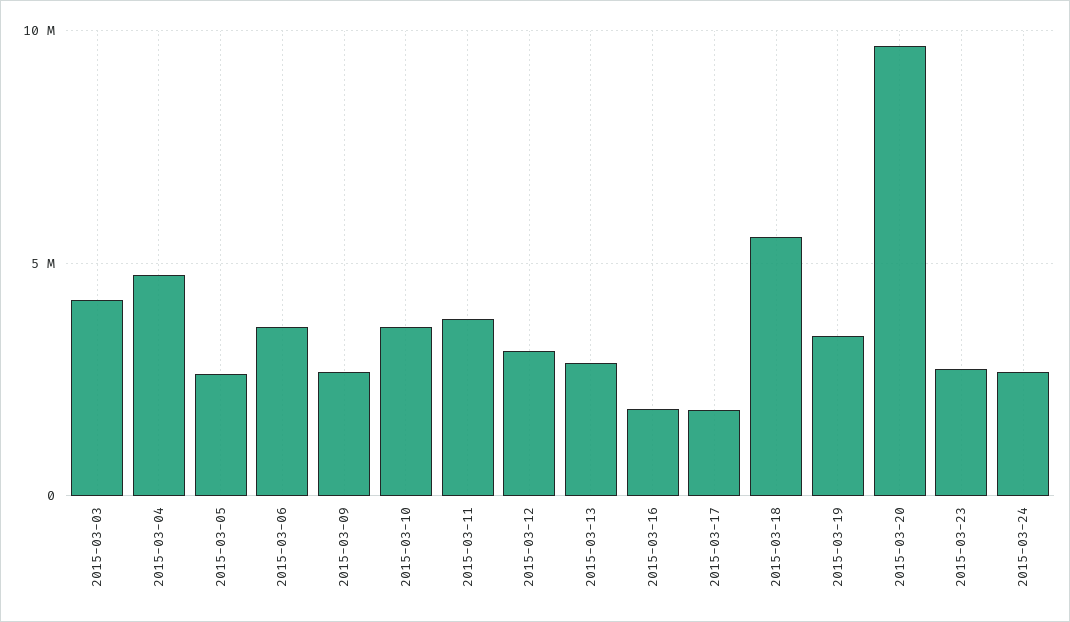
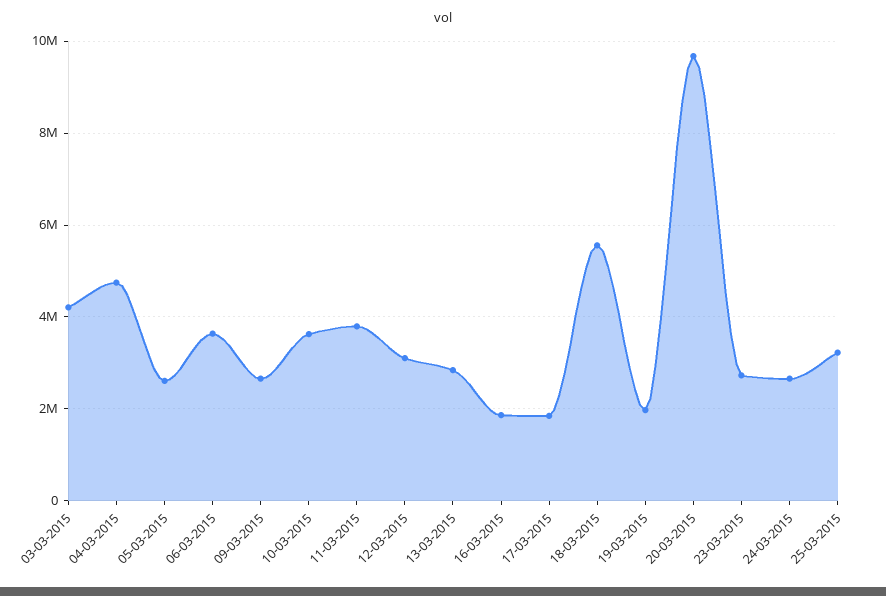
2015-03-19: 3500000 -> 2000000
25-03-2015: none -> 3200000

